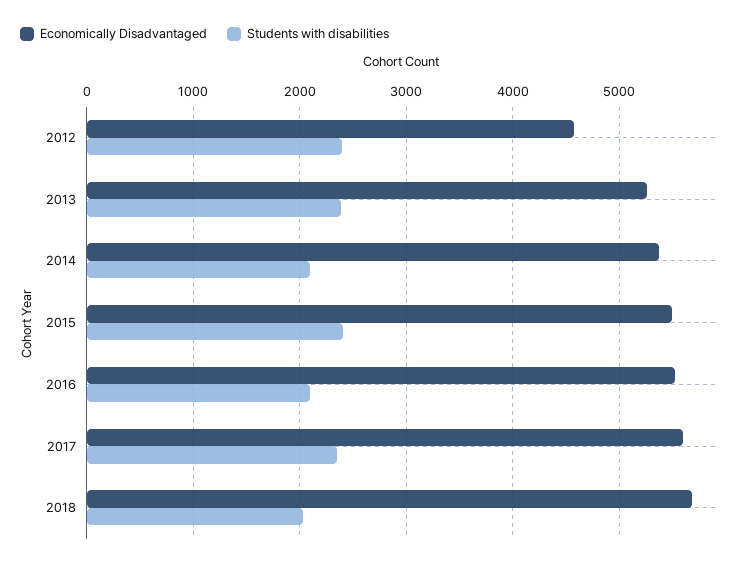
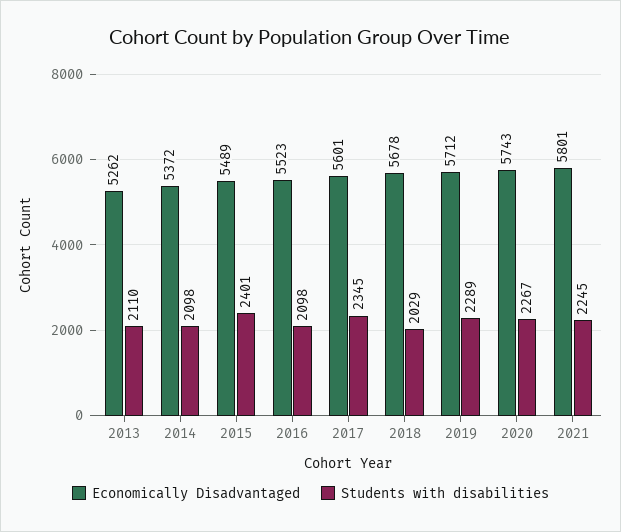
Economically Disadvantaged, 2012: 4600 -> none
Students with disabilities, 2012: 2400 -> none
Students with disabilities, 2013: 2400 -> 2110
Economically Disadvantaged, 2019: none -> 5712
Students with disabilities, 2019: none -> 2289
Economically Disadvantaged, 2020: none -> 5743
Students with disabilities, 2020: none -> 2267
Economically Disadvantaged, 2021: none -> 5801
Students with disabilities, 2021: none -> 2245

